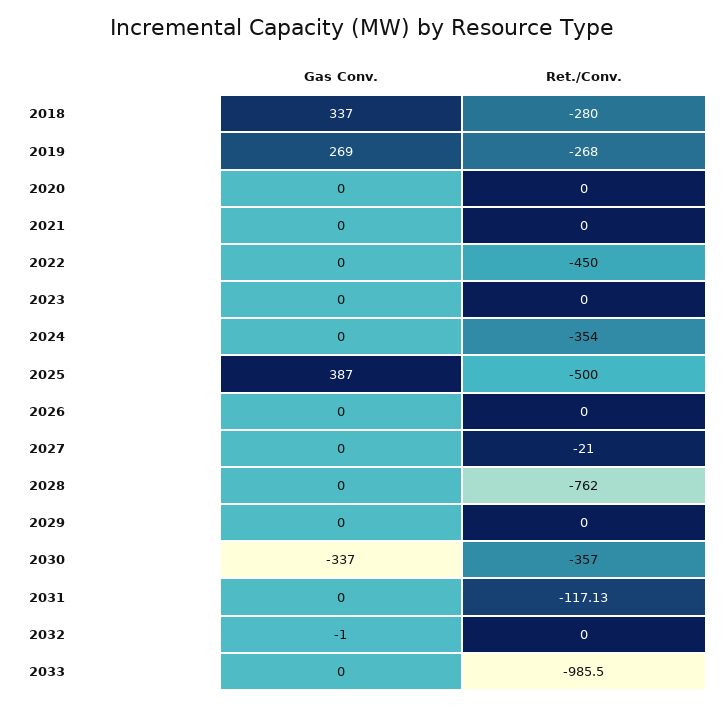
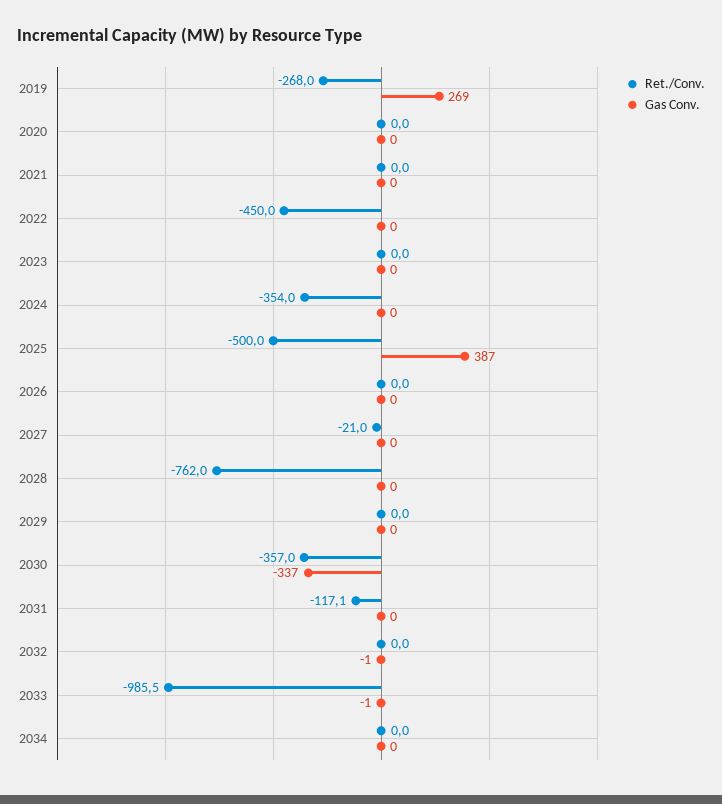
Gas Conv., 2018: 337 -> none
Ret./Conv., 2018: -280 -> none
Gas Conv., 2033: 0 -> -1
Ret./Conv., 2034: none -> 0
Gas Conv., 2034: none -> 0

